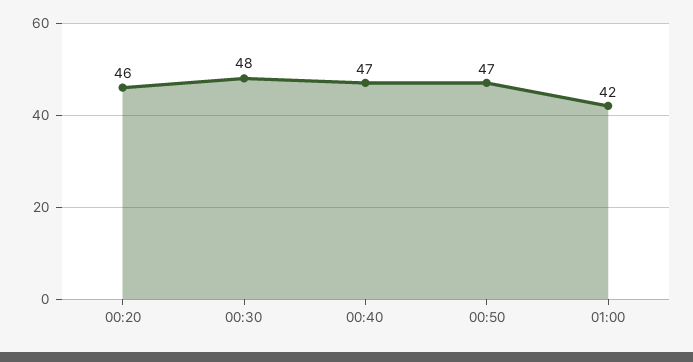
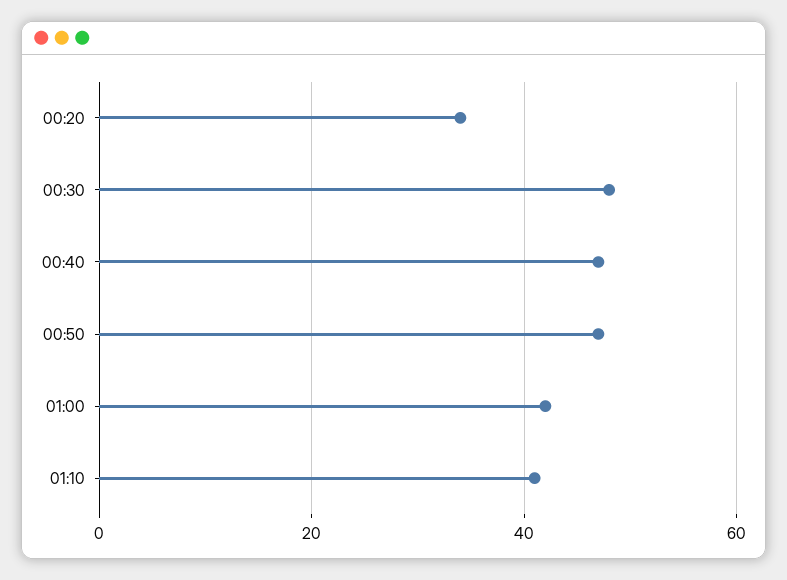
00:20: 46 -> 35
01:10: none -> 40

